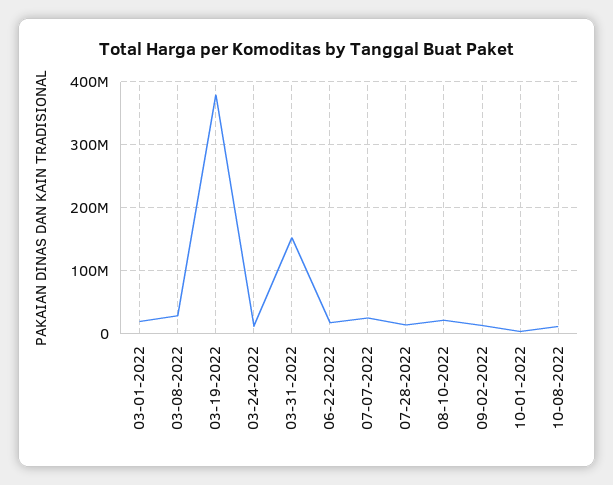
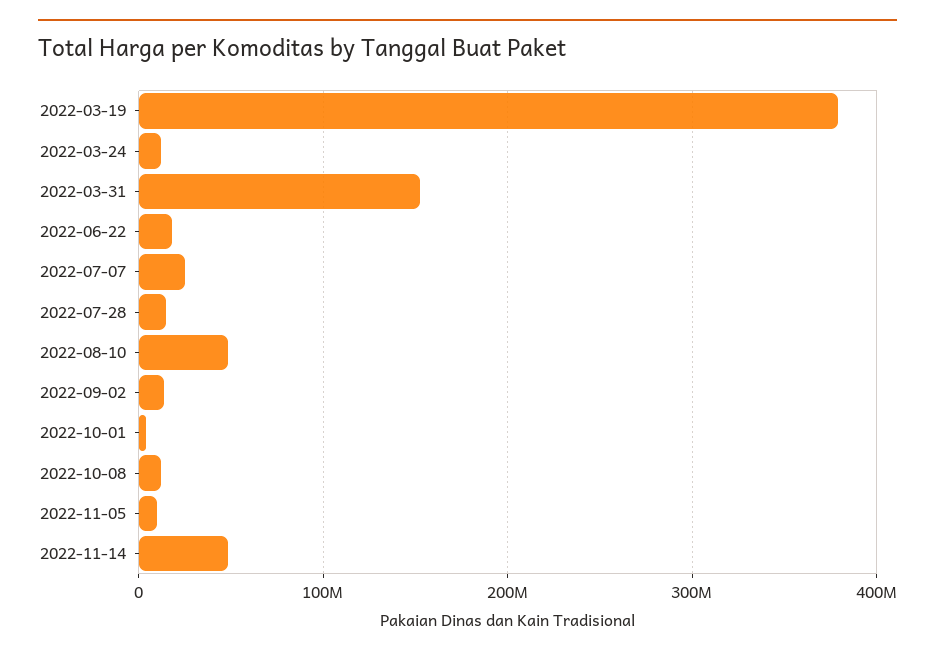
03-01-2022: 20000000 -> none
03-08-2022: 30000000 -> none
08-10-2022: 20000000 -> 50000000
2022-11-05: none -> 10000000
2022-11-14: none -> 50000000

